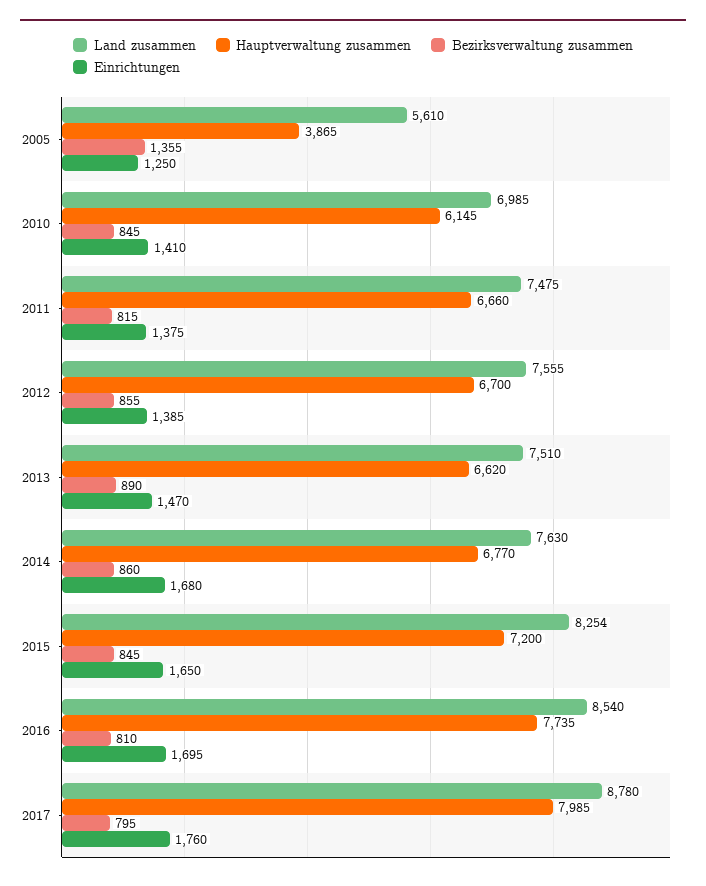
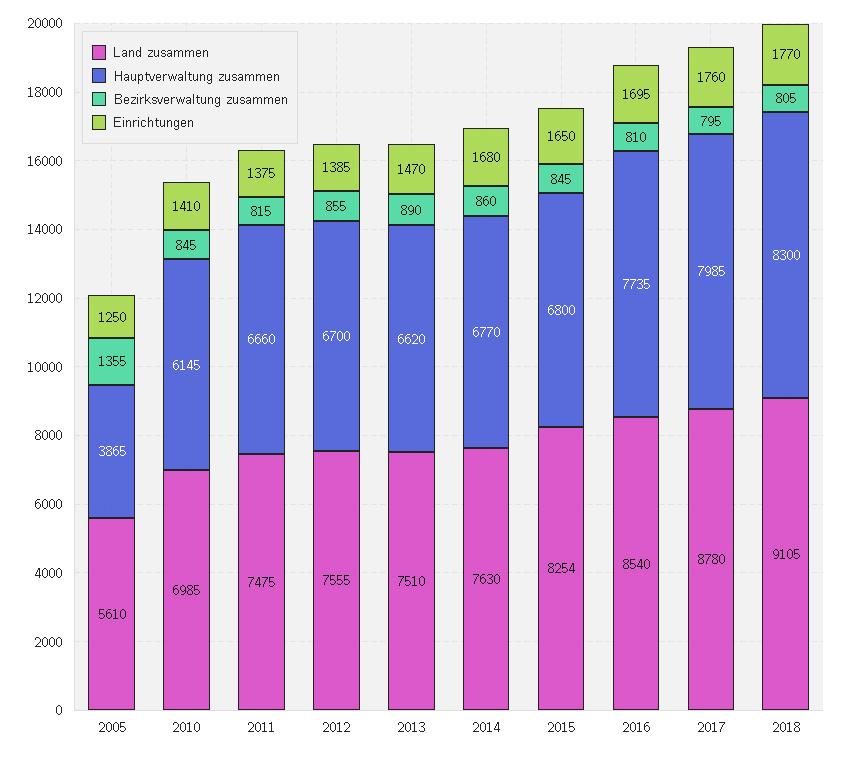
Hauptverwaltung zusammen, 2015: 7200 -> 6800
Land zusammen, 2018: none -> 9105
Hauptverwaltung zusammen, 2018: none -> 8300
Bezirksverwaltung zusammen, 2018: none -> 805
Einrichtungen, 2018: none -> 1770

